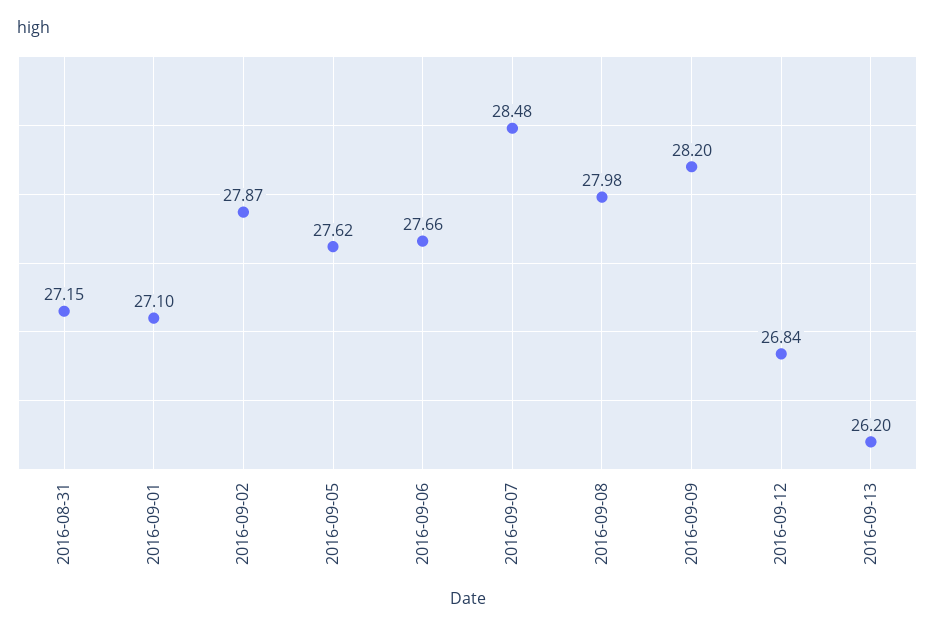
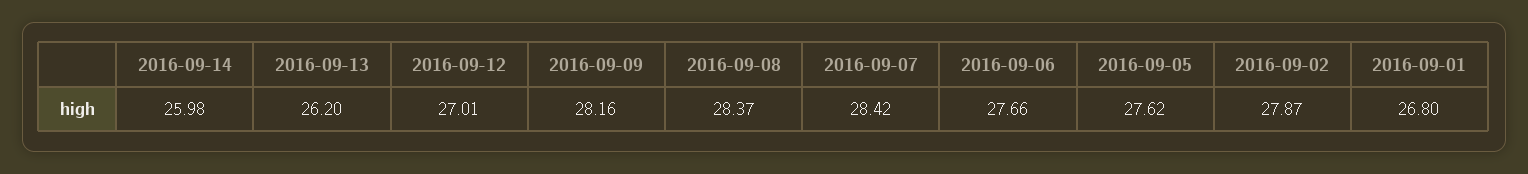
2016-08-31: 27.15 -> none
2016-09-01: 27.1 -> 26.8
2016-09-07: 28.48 -> 28.42
2016-09-08: 27.98 -> 28.37
2016-09-09: 28.2 -> 28.16
2016-09-12: 26.84 -> 27.01
2016-09-14: none -> 25.98

